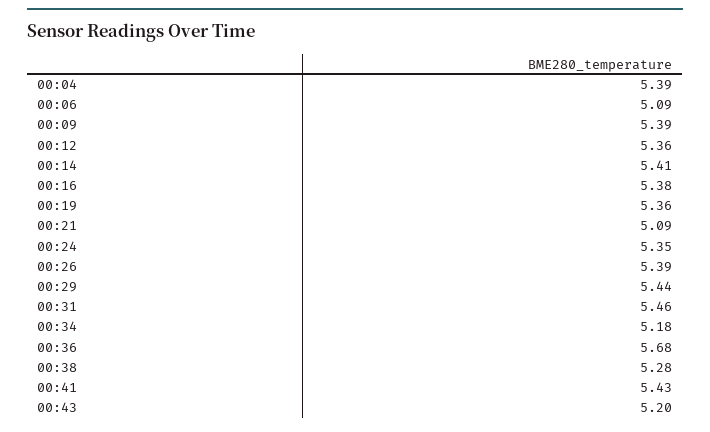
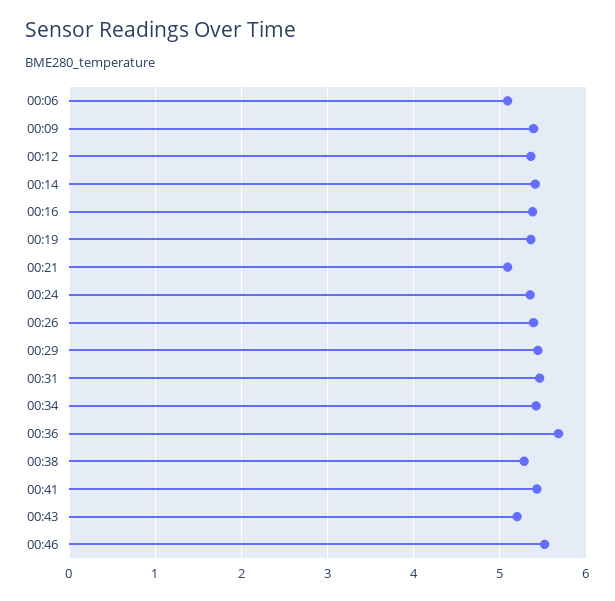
00:04: 5.39 -> none
00:34: 5.18 -> 5.4
00:46: none -> 5.5

